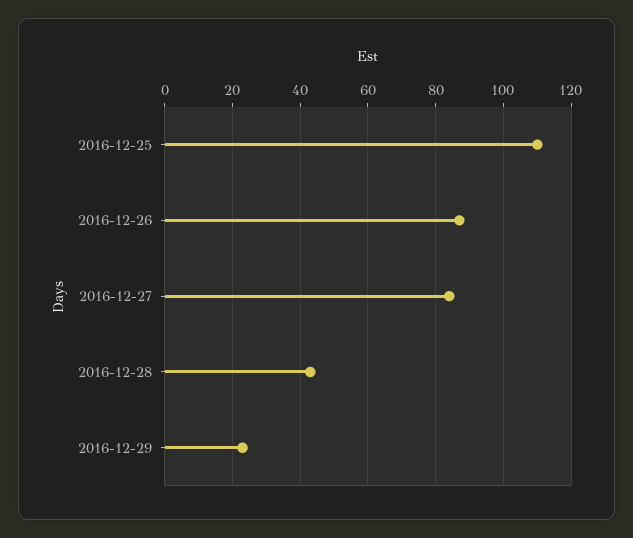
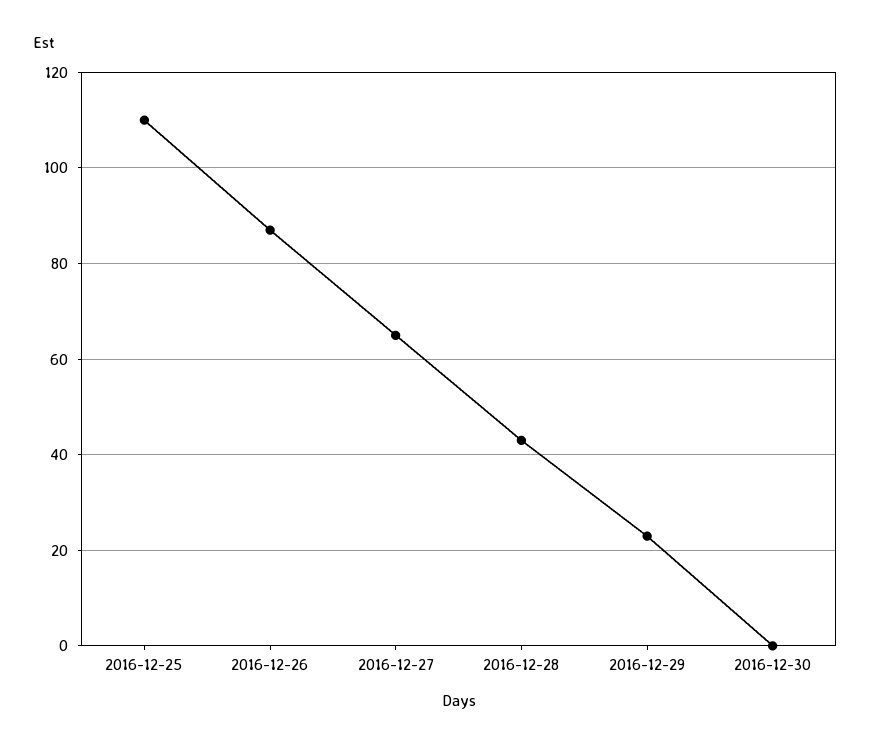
2016-12-27: 85 -> 65
2016-12-30: none -> 0

